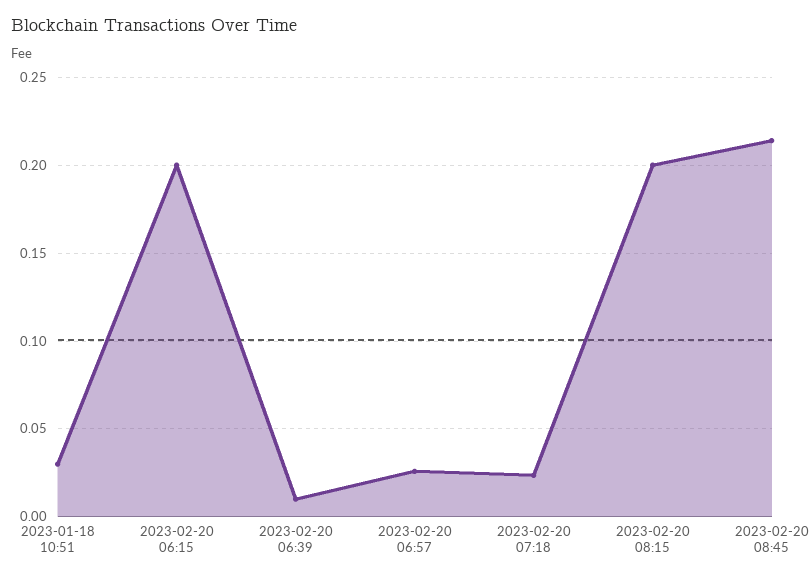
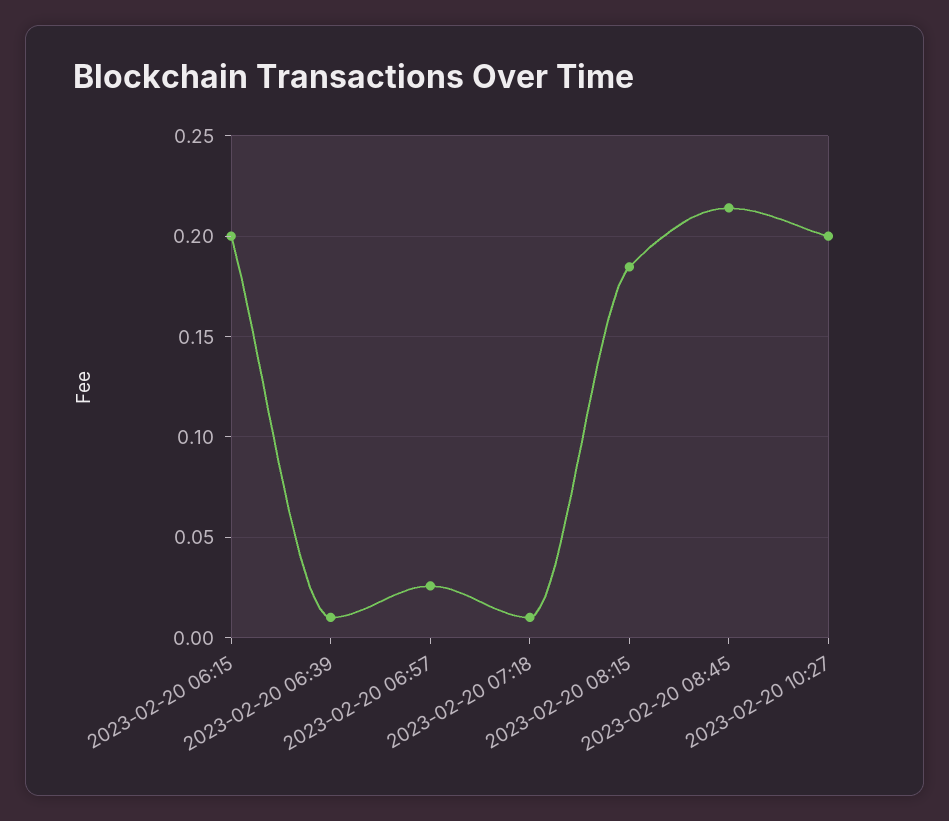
2023-01-18 10:51: 0.03 -> none
2023-02-20 07:18: 0.025 -> 0.01
2023-02-20 08:15: 0.2 -> 0.185
2023-02-20 10:27: none -> 0.2

